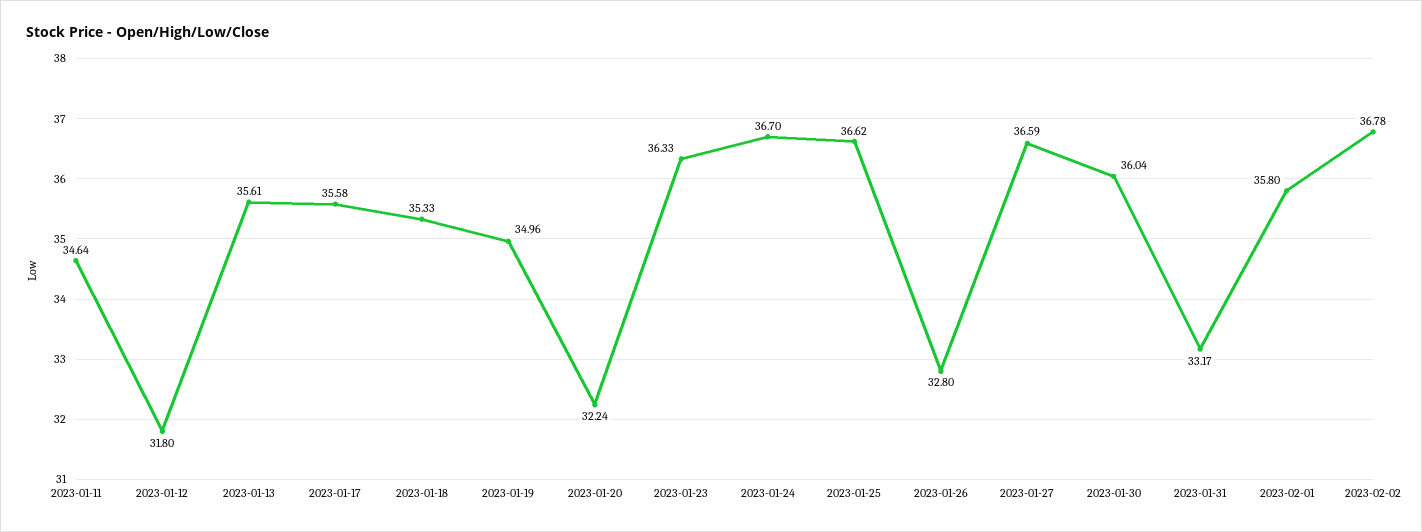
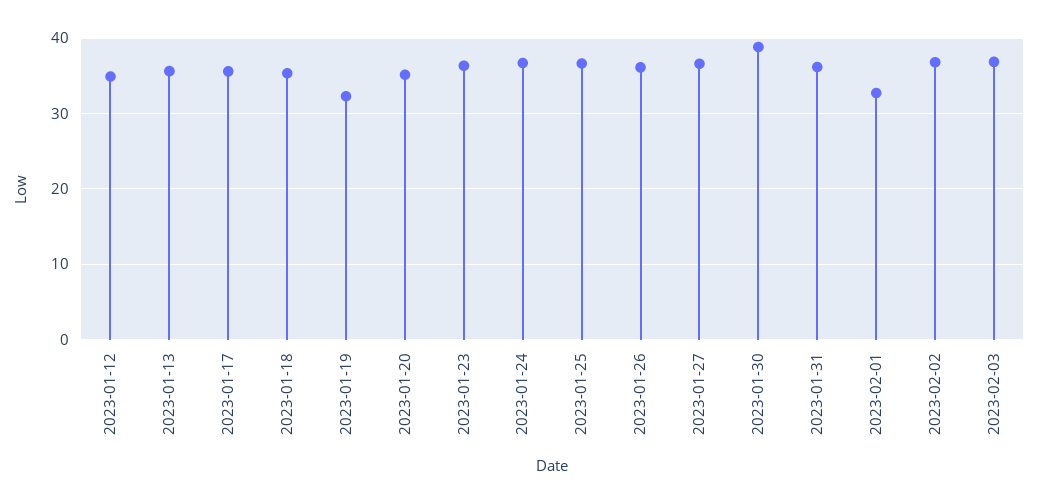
2023-01-11: 34.64 -> none
2023-01-12: 31.8 -> 35
2023-01-19: 34.96 -> 32
2023-01-20: 32.24 -> 35
2023-01-26: 32.8 -> 36
2023-01-30: 36.04 -> 39
2023-01-31: 33.17 -> 36
2023-02-01: 35.8 -> 33
2023-02-03: none -> 37

